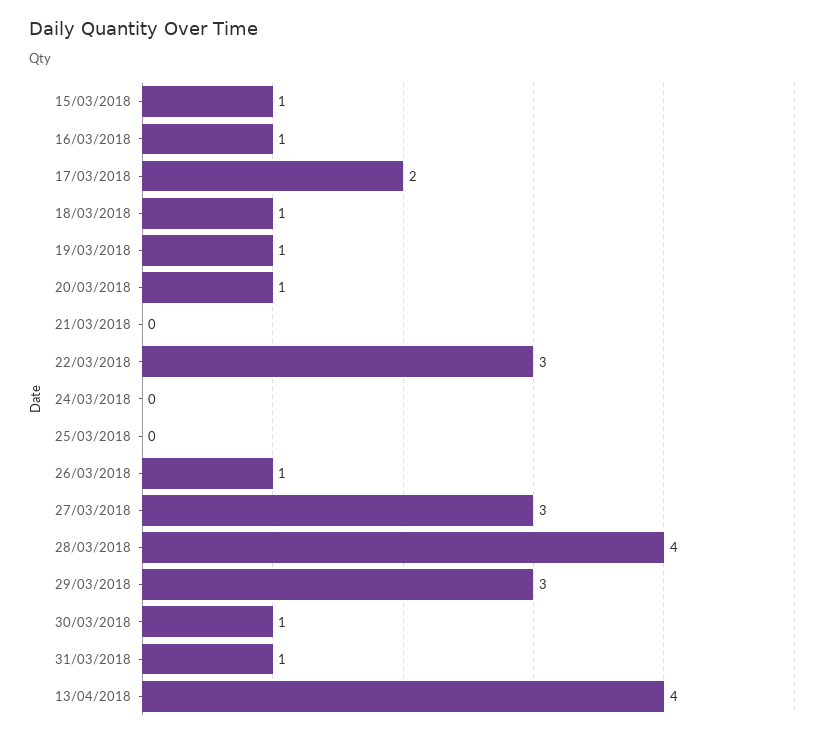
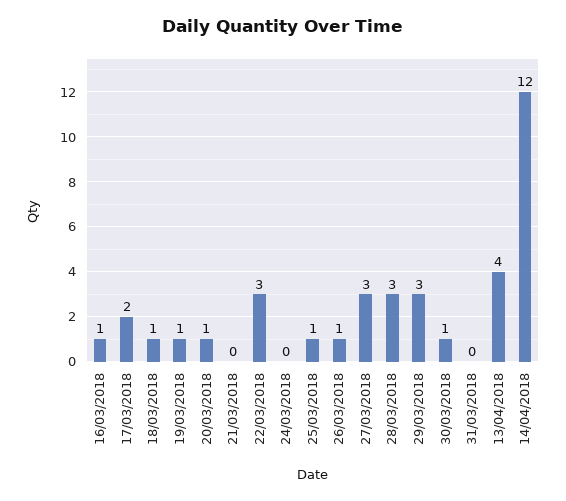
15/03/2018: 1 -> none
25/03/2018: 0 -> 1
28/03/2018: 4 -> 3
31/03/2018: 1 -> 0
14/04/2018: none -> 12

